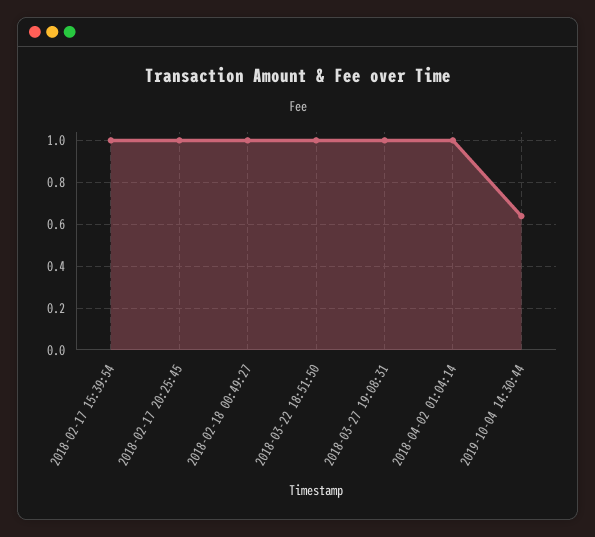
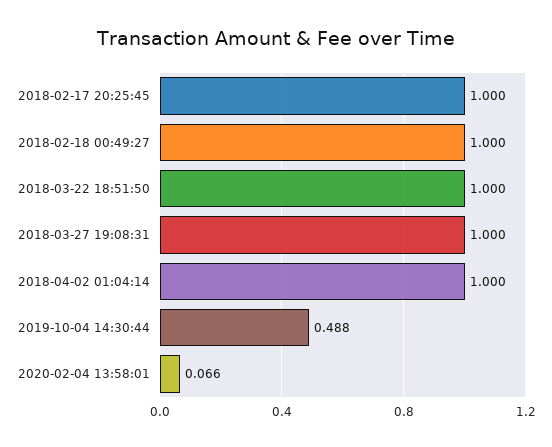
2018-02-17 15:39:54: 1 -> none
2019-10-04 14:30:44: 0.65 -> 0.488
2020-02-04 13:58:01: none -> 0.066

